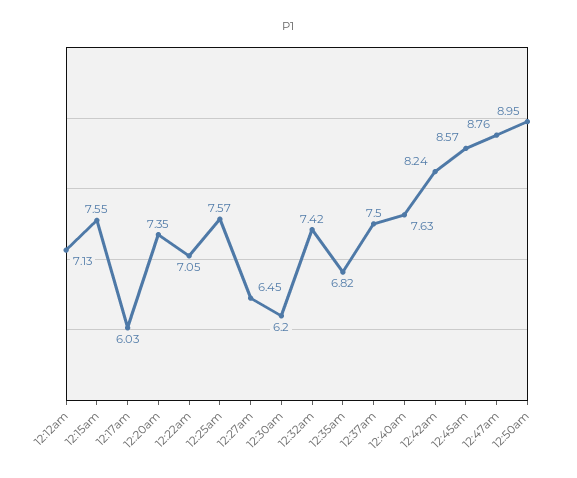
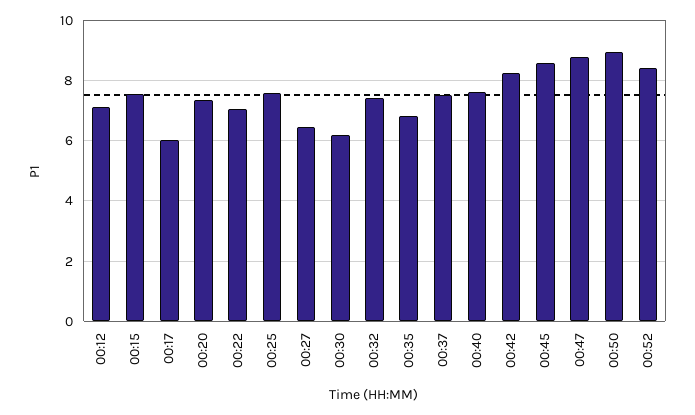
00:52: none -> 8.4

